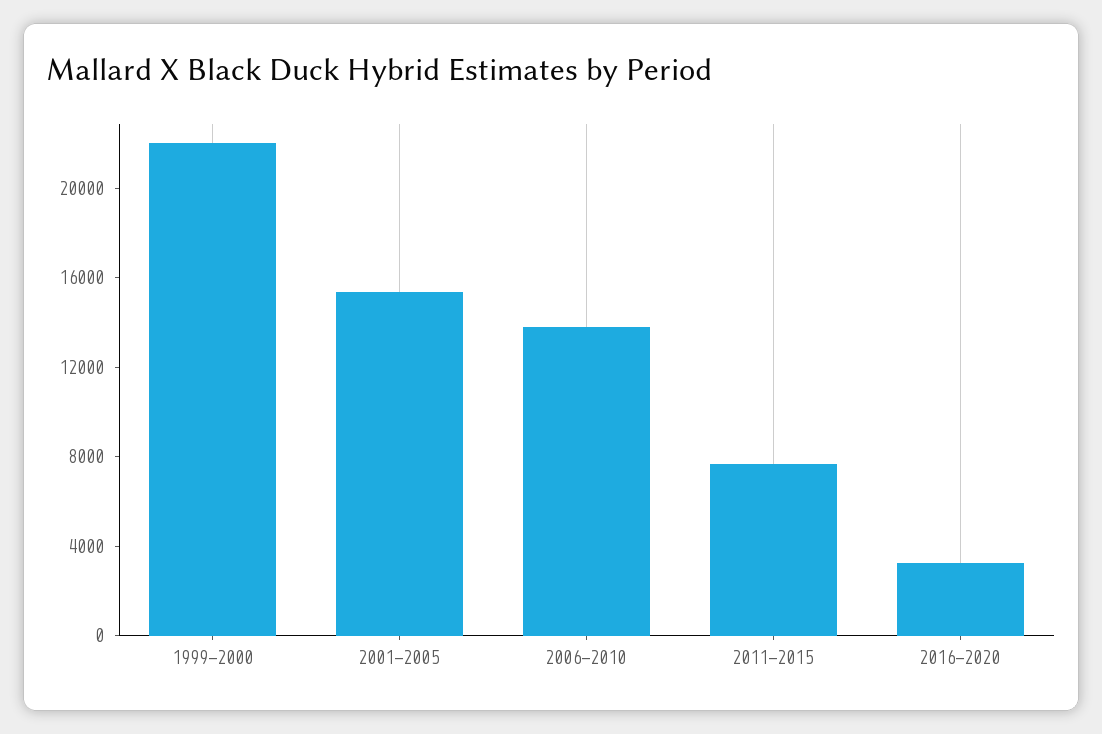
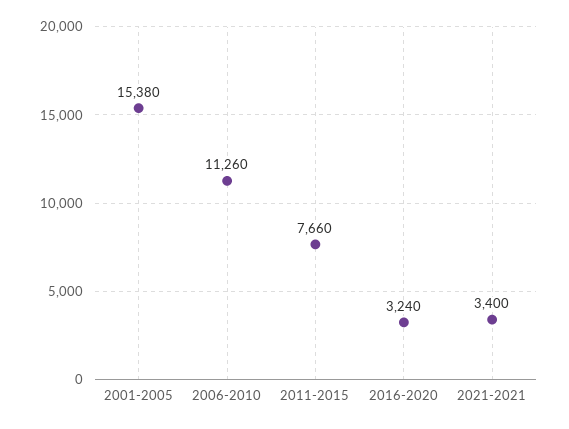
1999-2000: 22000 -> none
2006-2010: 14000 -> 11260
2021-2021: none -> 3400

